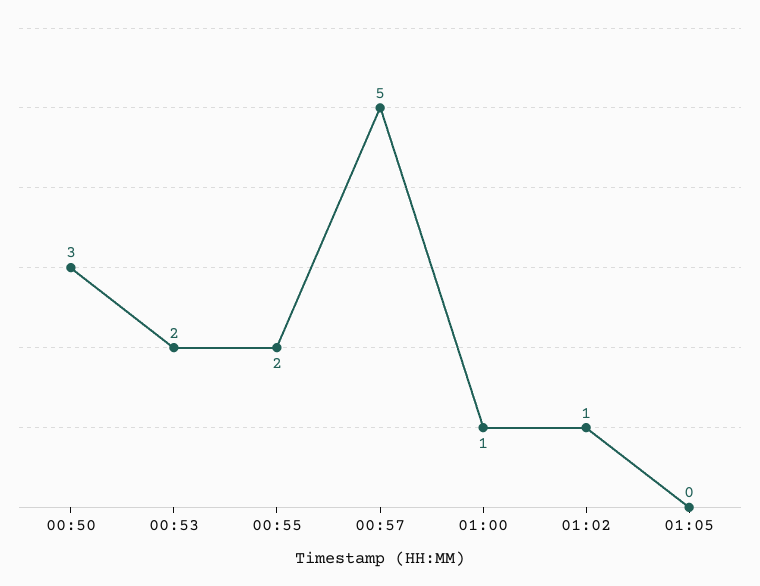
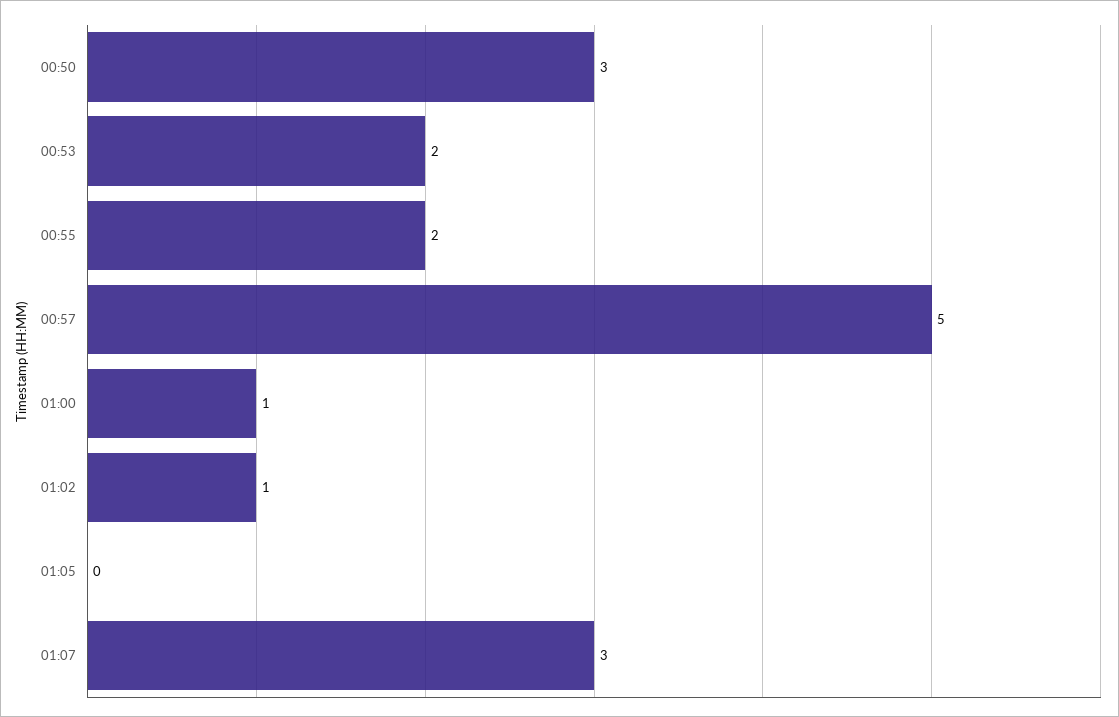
01:07: none -> 3

